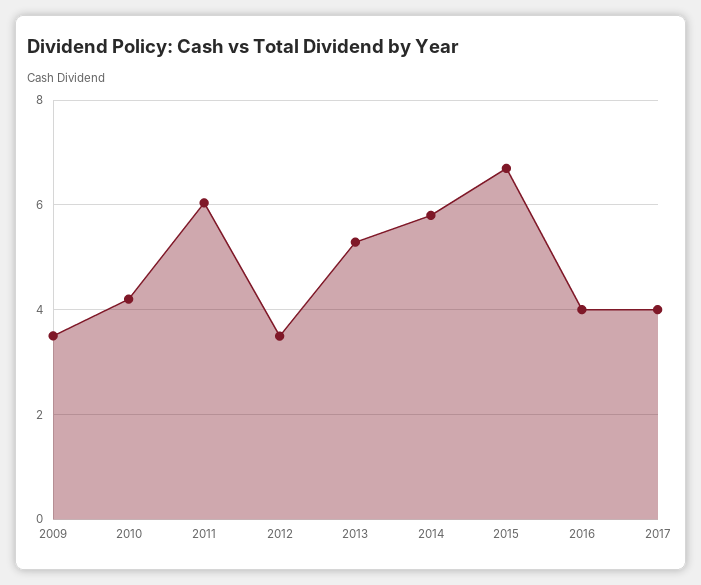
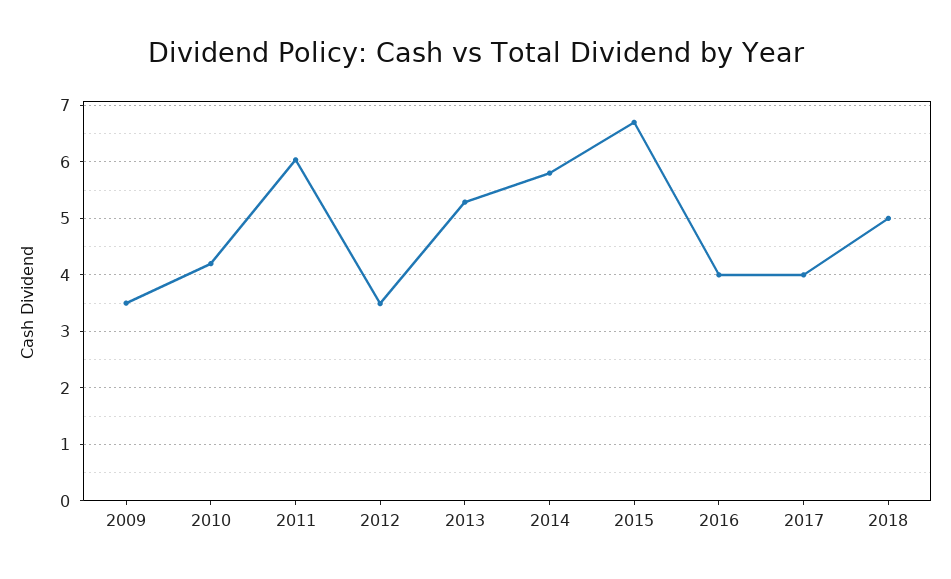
2018: none -> 5

